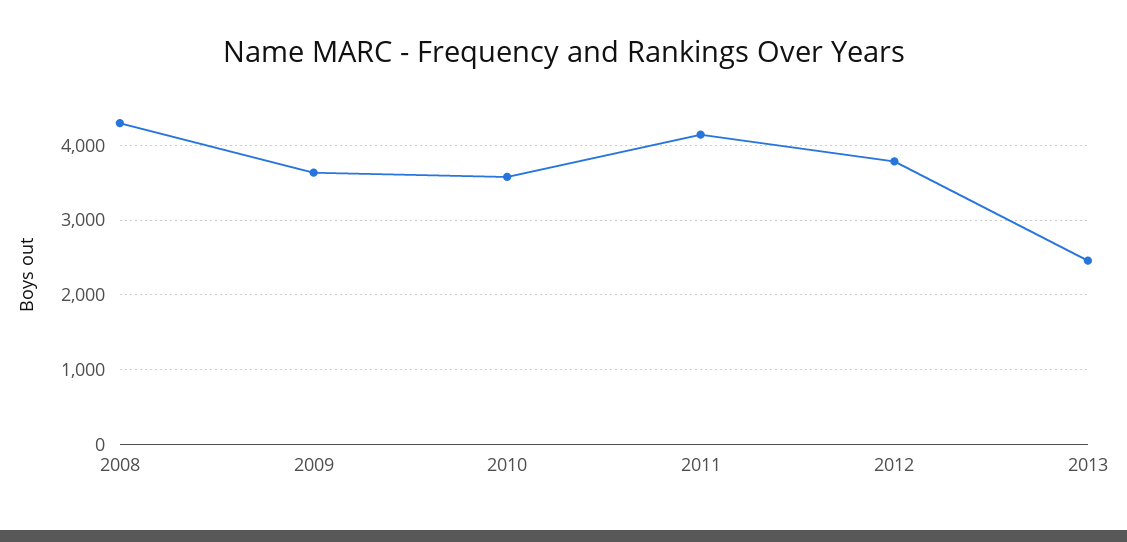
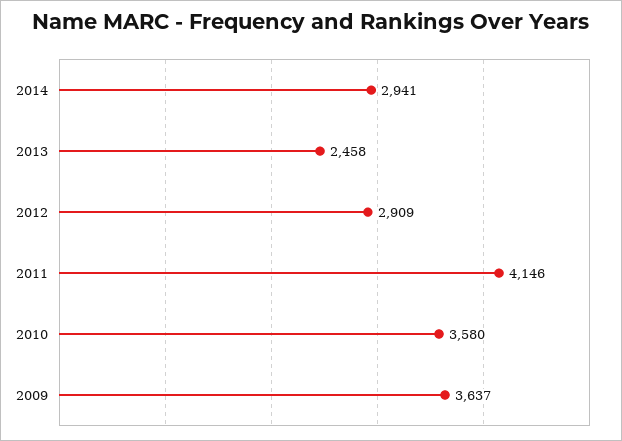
2008: 4300 -> none
2012: 3800 -> 2909
2014: none -> 2941

